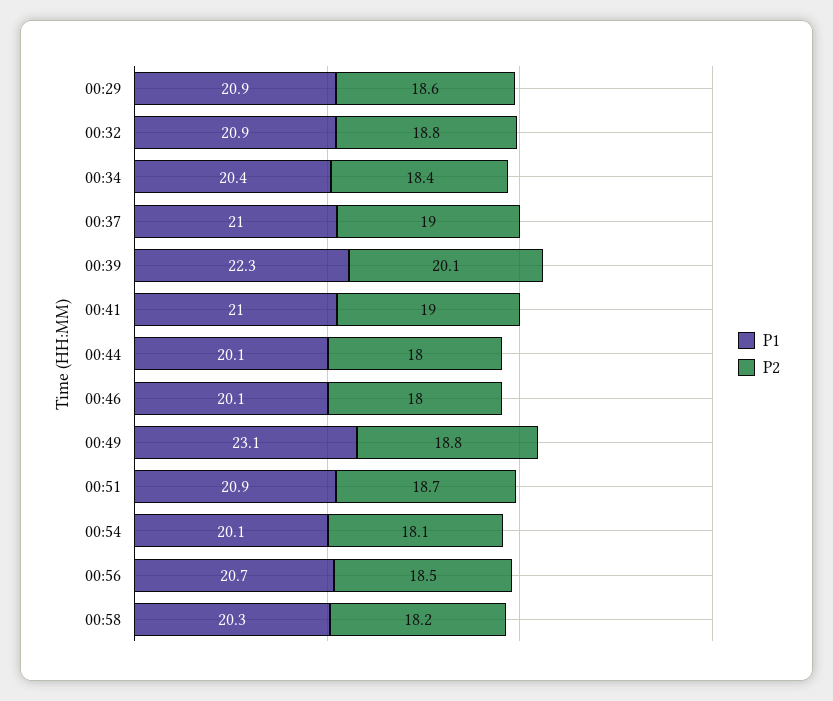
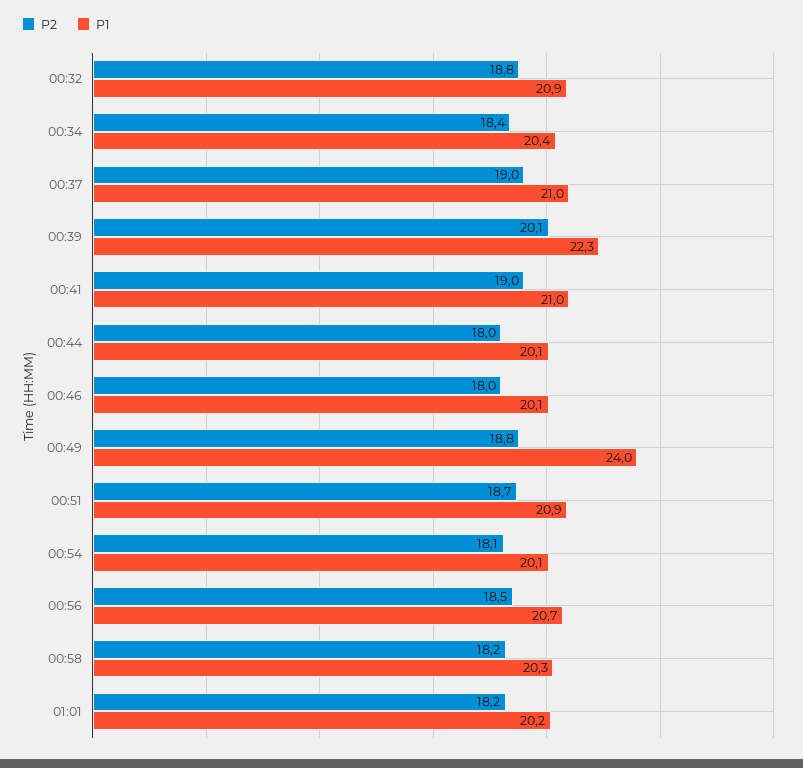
P1, 00:29: 20.9 -> none
P2, 00:29: 18.6 -> none
P1, 00:49: 23.1 -> 24
P2, 01:01: none -> 18.2
P1, 01:01: none -> 20.2

